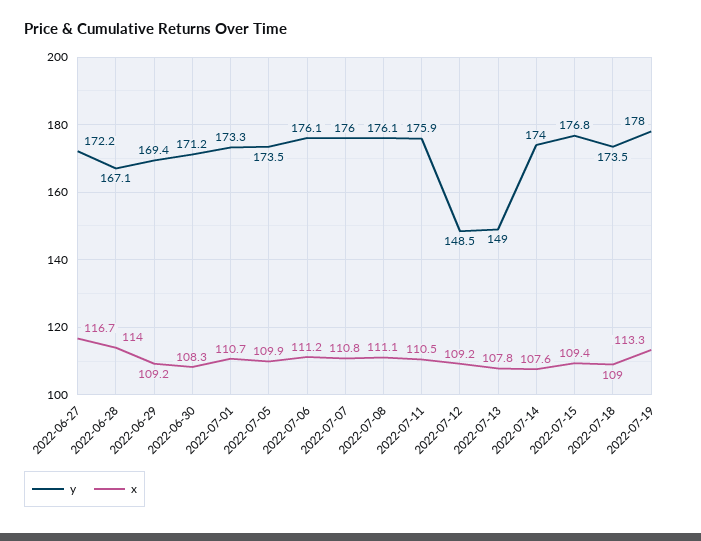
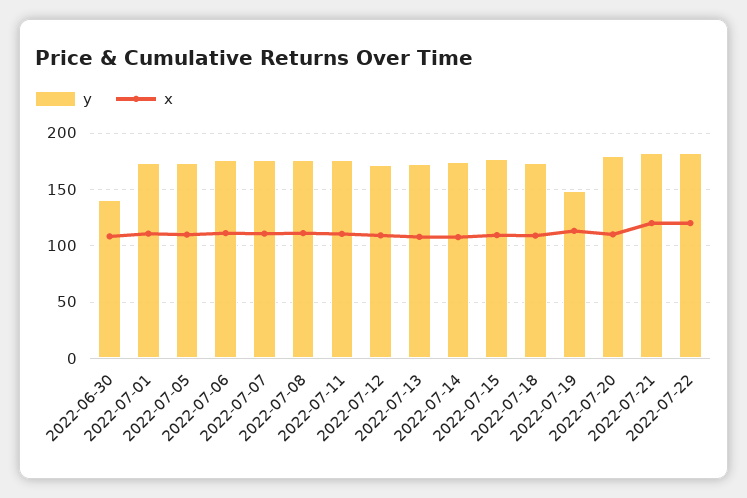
y, 2022-06-27: 172.2 -> none
x, 2022-06-27: 116.7 -> none
y, 2022-06-28: 167.1 -> none
x, 2022-06-28: 114 -> none
y, 2022-06-29: 169.4 -> none
x, 2022-06-29: 109.2 -> none
y, 2022-06-30: 171.2 -> 140
y, 2022-07-12: 148.5 -> 170
y, 2022-07-13: 149 -> 170
y, 2022-07-19: 178 -> 150
y, 2022-07-20: none -> 180
x, 2022-07-20: none -> 110
y, 2022-07-21: none -> 180
x, 2022-07-21: none -> 120
y, 2022-07-22: none -> 180
x, 2022-07-22: none -> 120

